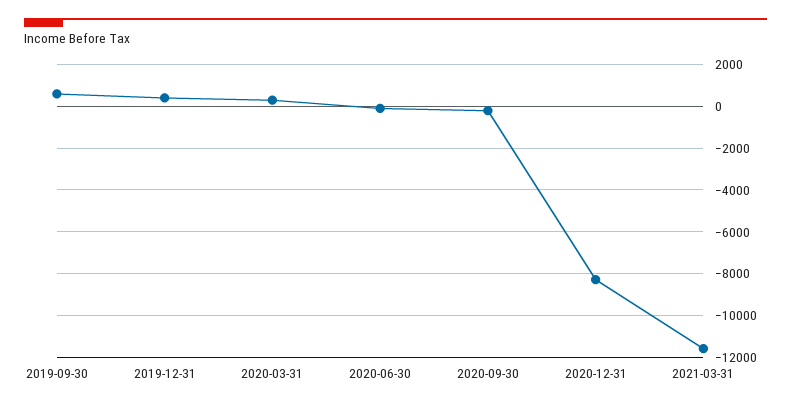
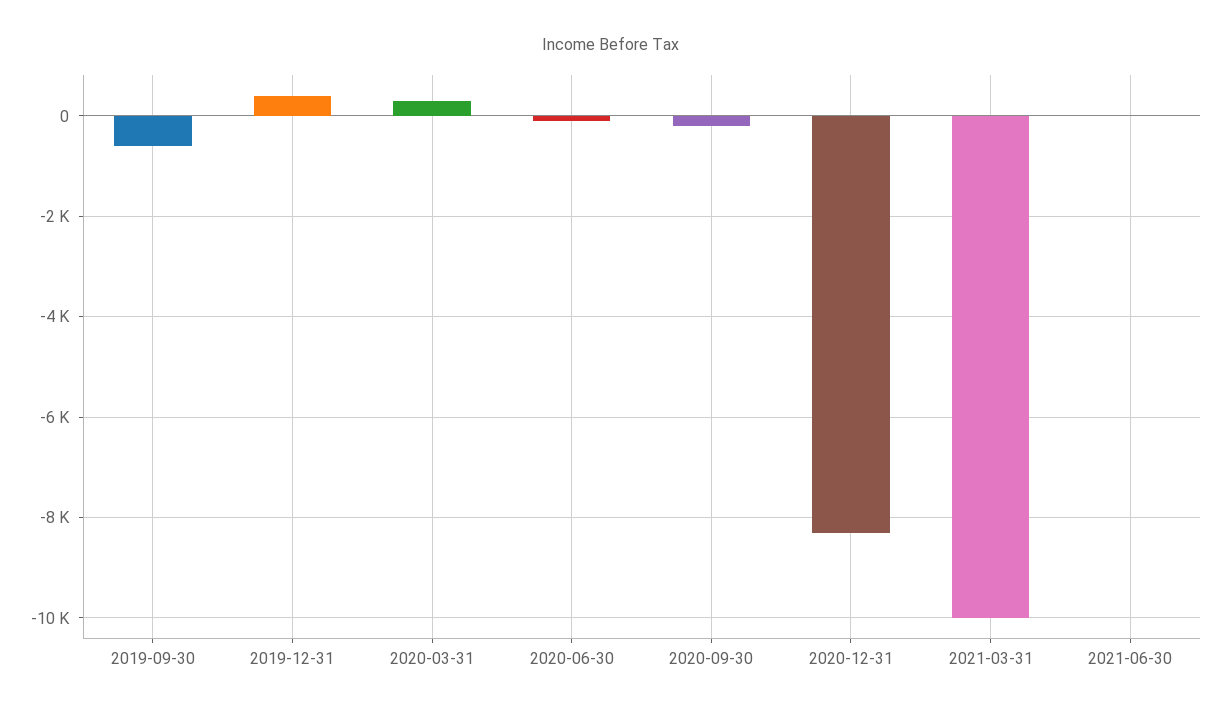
2019-09-30: 500 -> -600
2021-03-31: -11500 -> -10000
2021-06-30: none -> 0

